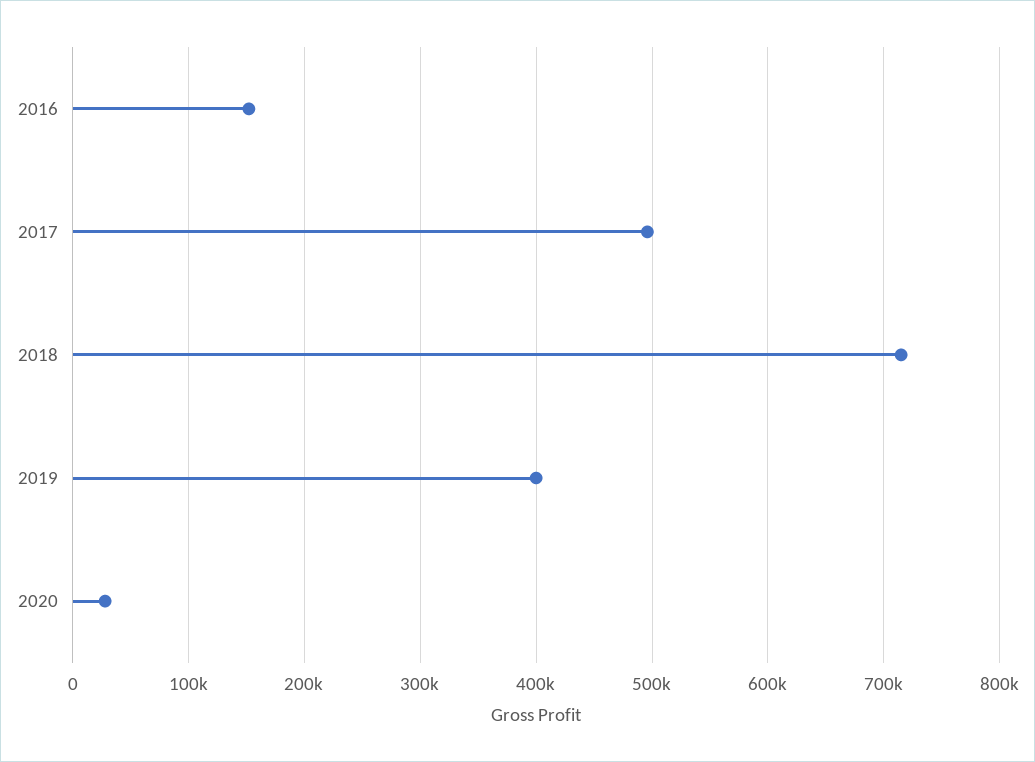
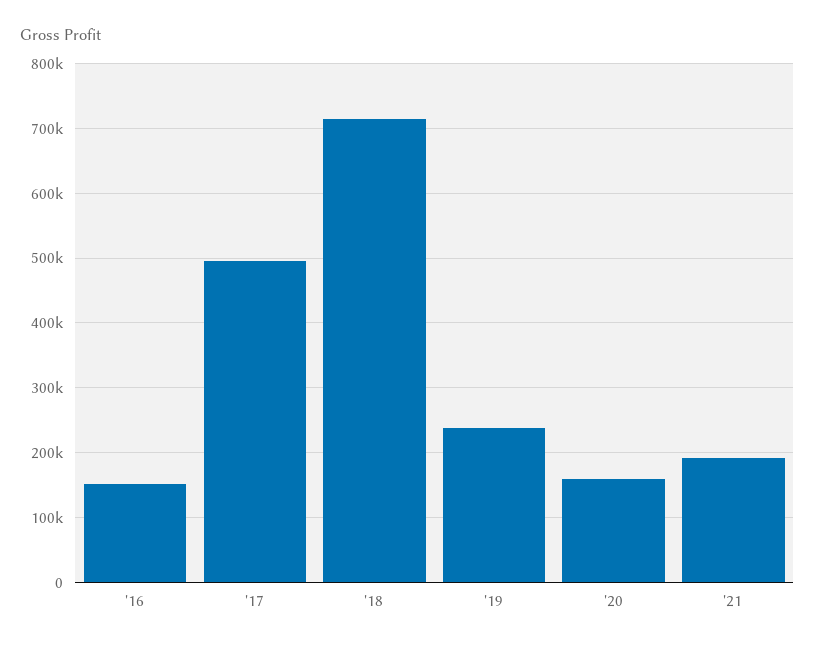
2019: 400000 -> 240000
2020: 30000 -> 160000
'21: none -> 190000

